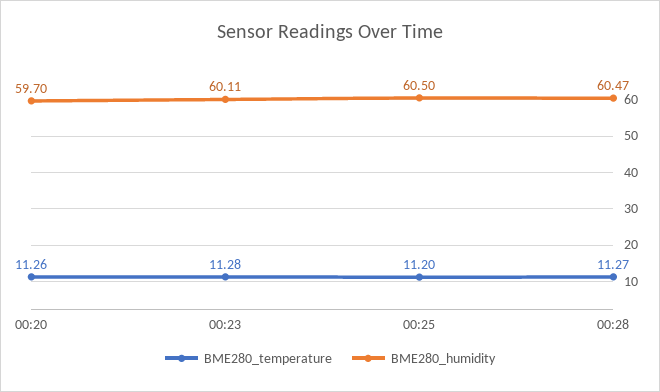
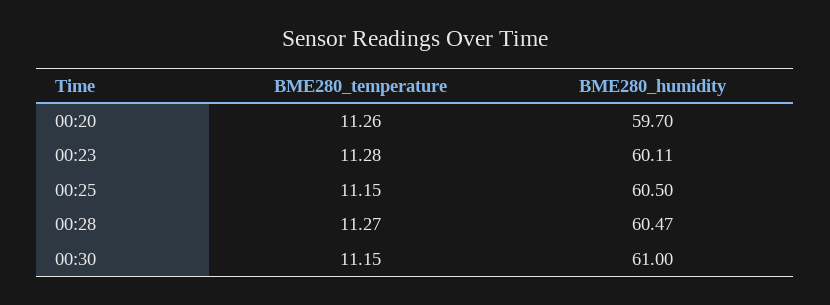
BME280_temperature, 00:25: 11.2 -> 11.15
BME280_temperature, 00:30: none -> 11.15
BME280_humidity, 00:30: none -> 61

